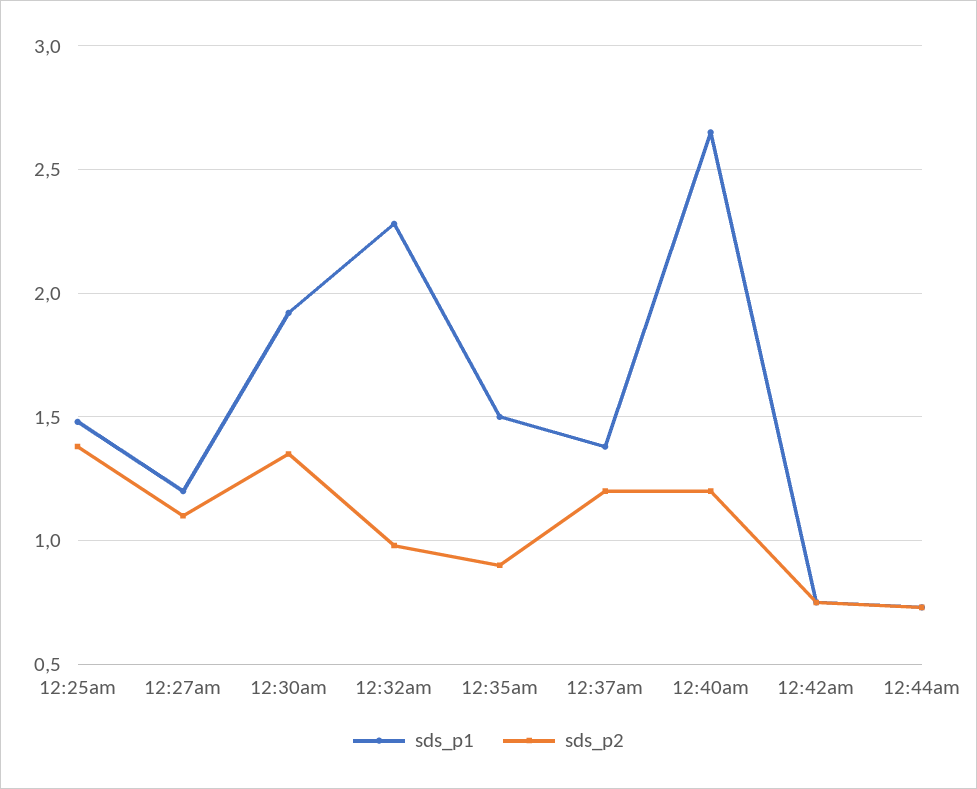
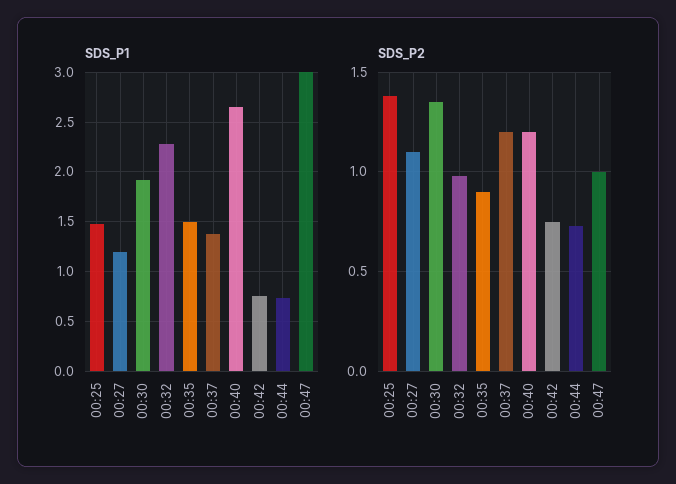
sds_p1, 00:47: none -> 3
sds_p2, 00:47: none -> 1

